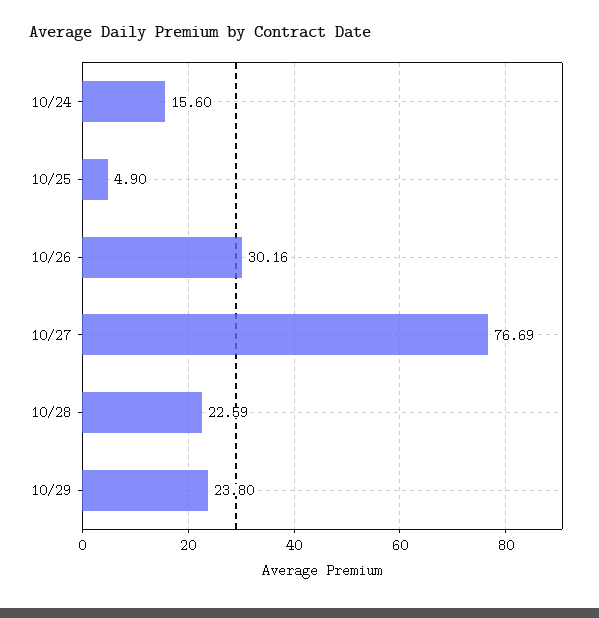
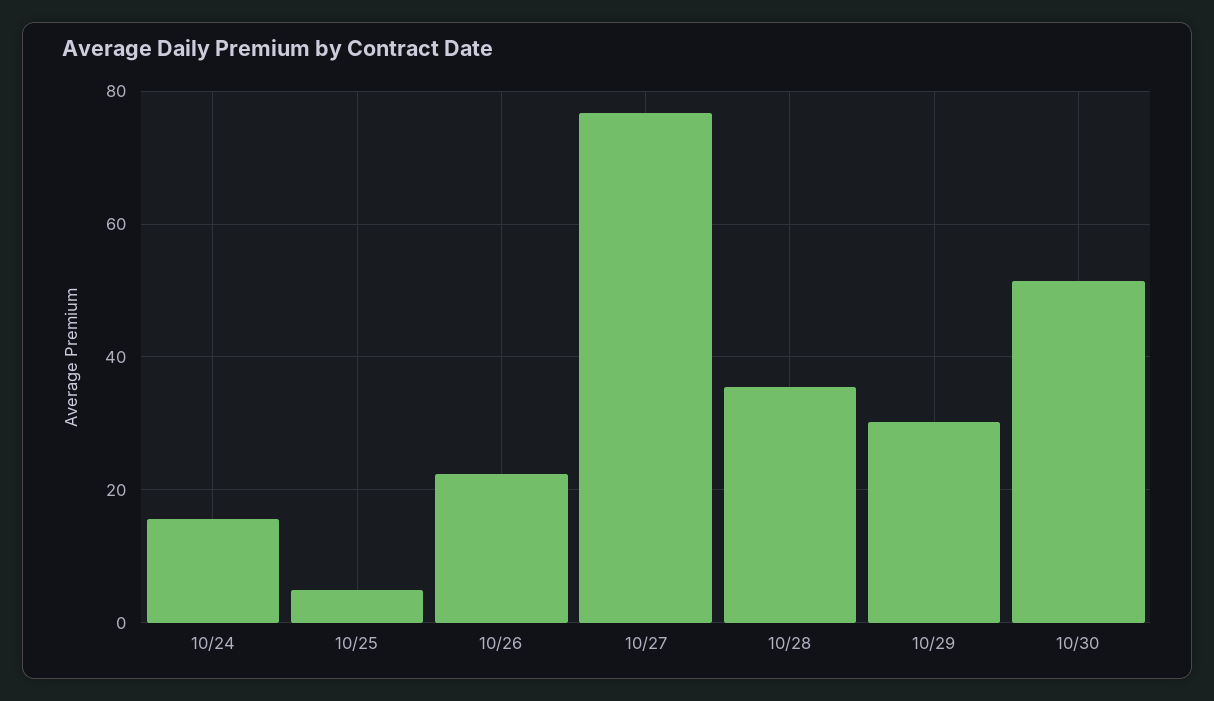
10/26: 30.16 -> 22
10/28: 22.59 -> 36
10/29: 23.8 -> 30
10/30: none -> 52

